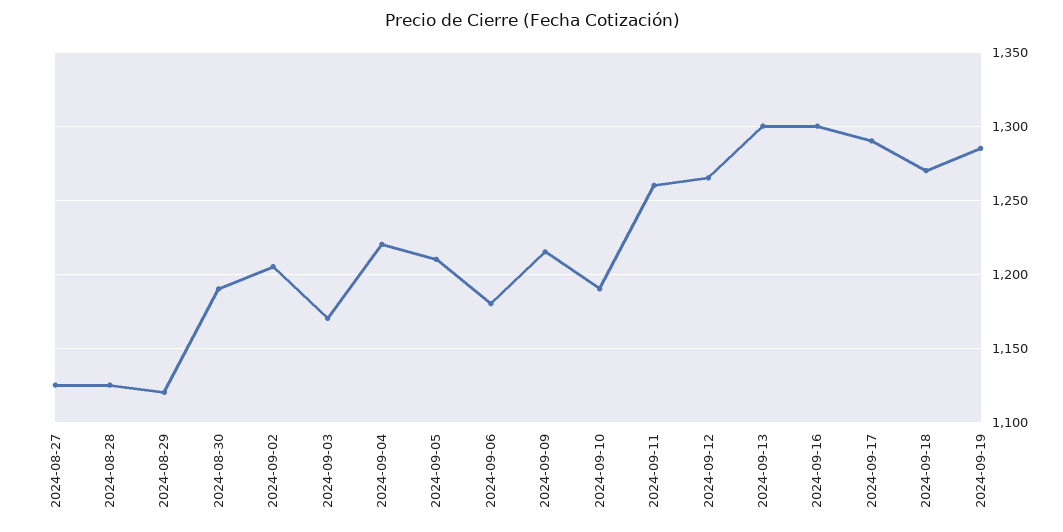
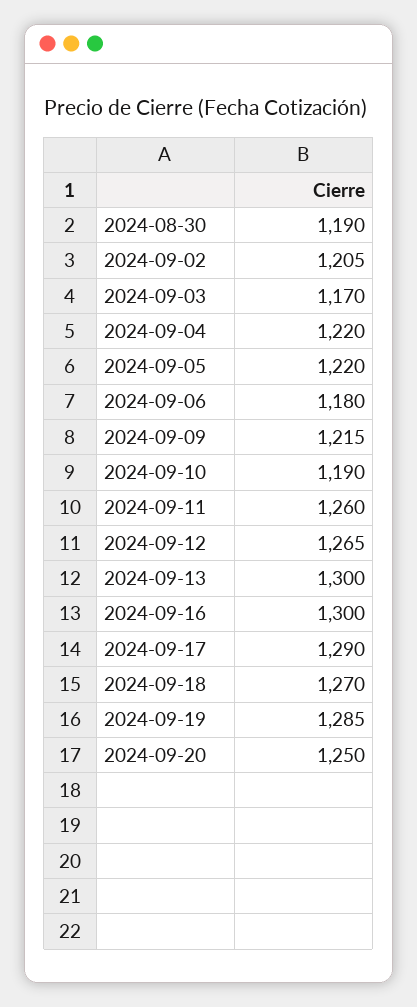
2024-08-27: 1125 -> none
2024-08-28: 1125 -> none
2024-08-29: 1120 -> none
2024-09-05: 1210 -> 1220
2024-09-20: none -> 1250

